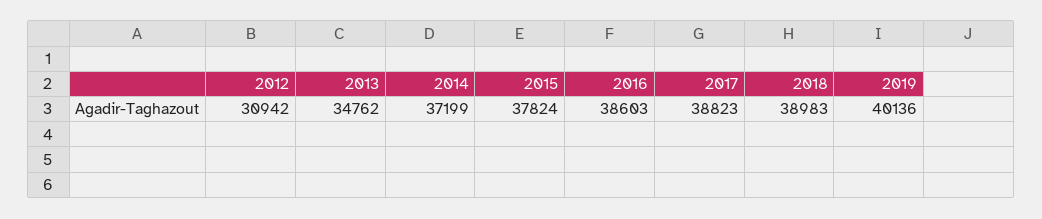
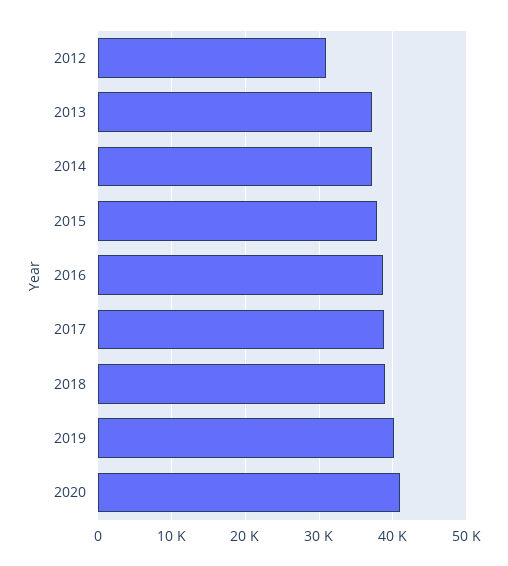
2013: 34762 -> 37000
2020: none -> 41000

